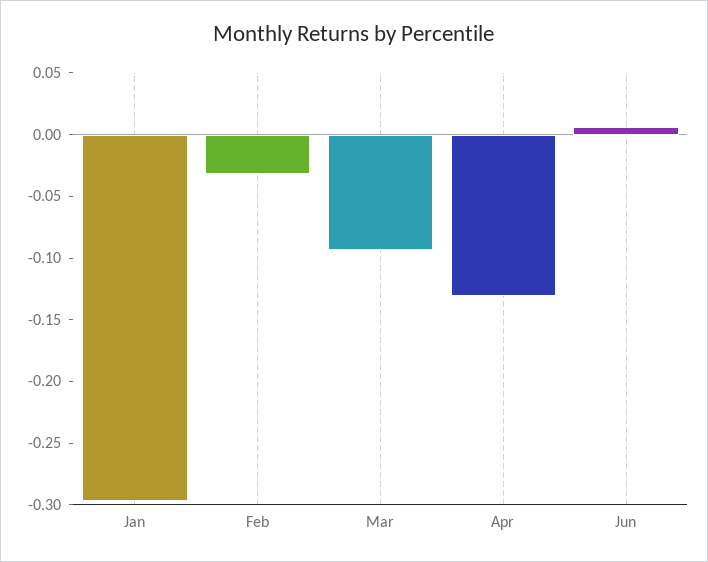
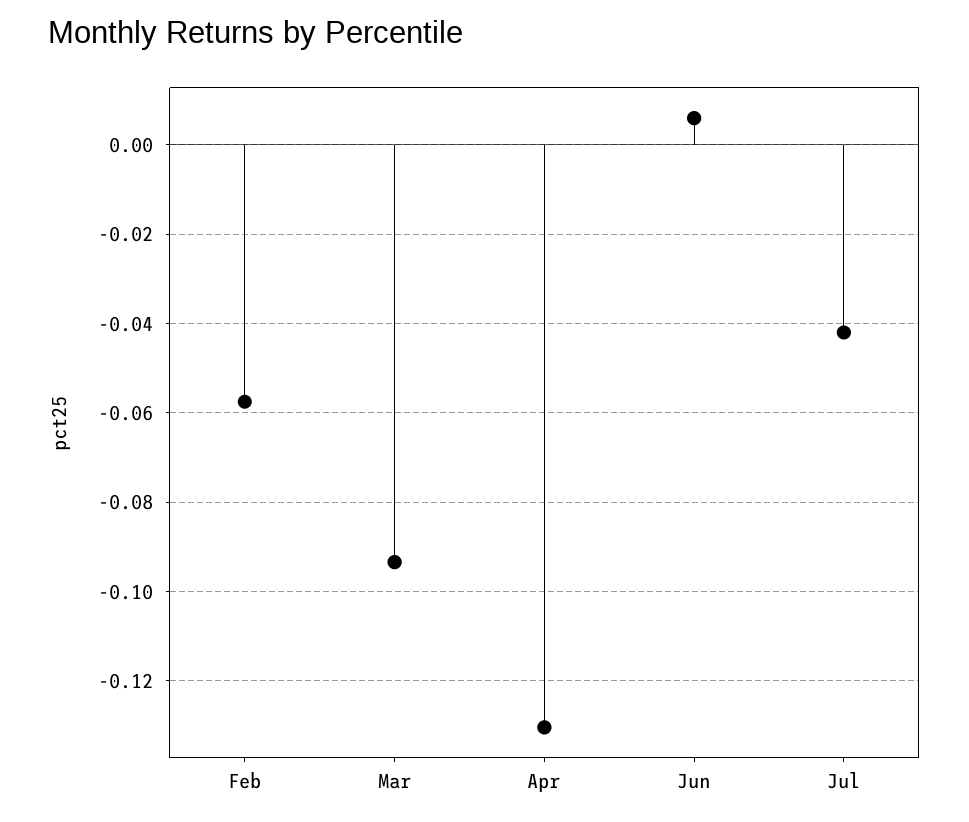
Jan: -0.3 -> none
Feb: -0.03 -> -0.058
Jul: none -> -0.042

